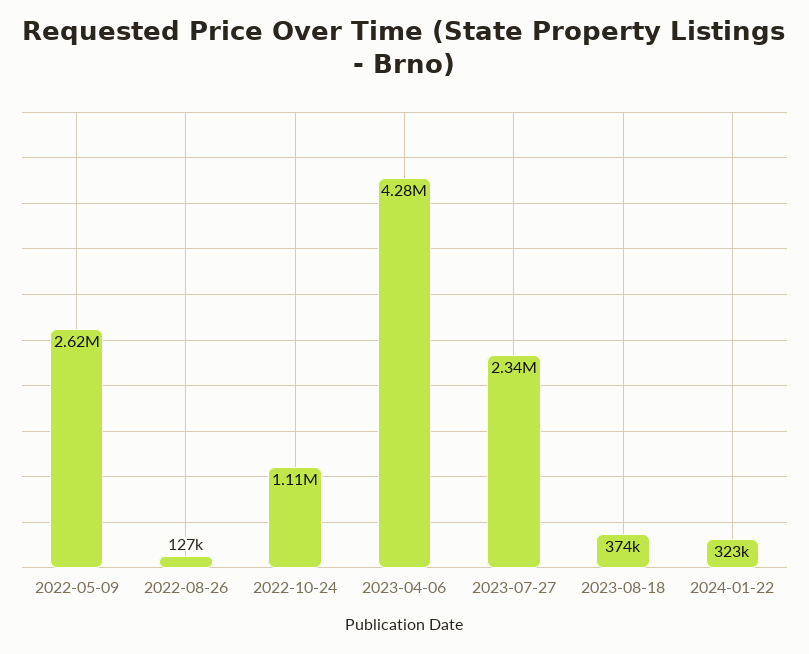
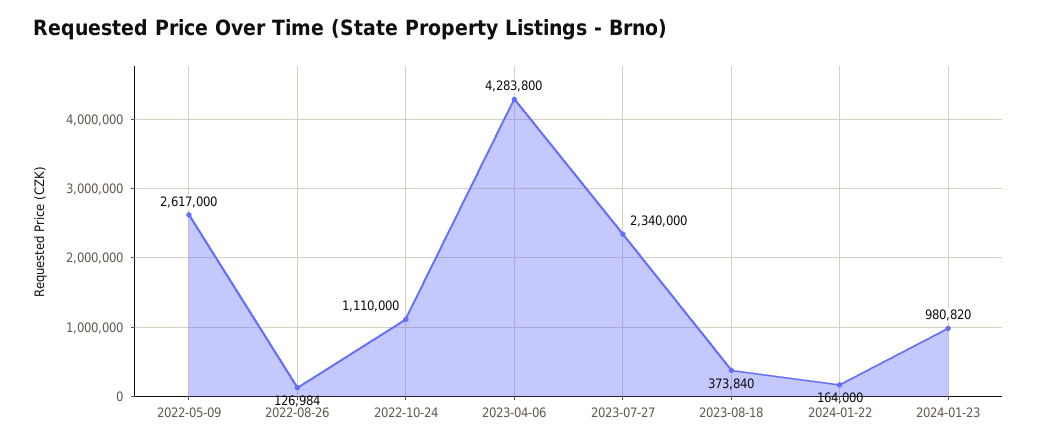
2024-01-22: 323000 -> 164000
2024-01-23: none -> 980820

